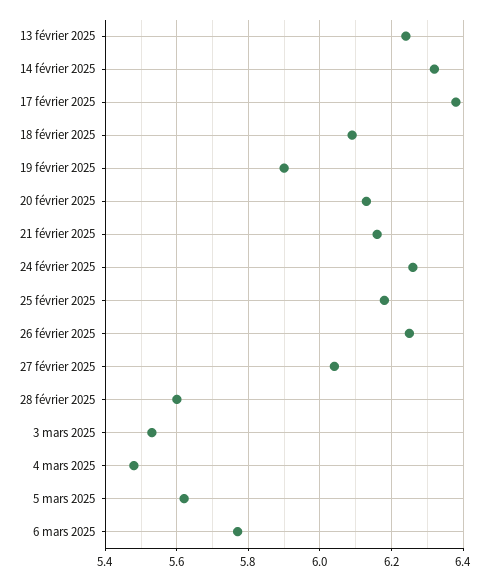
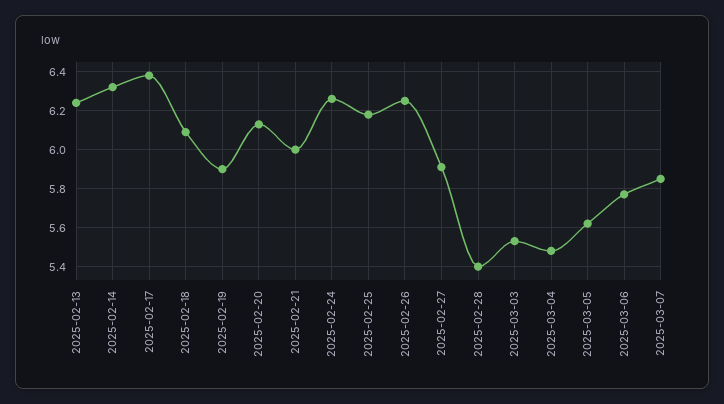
21 février 2025: 6.15 -> 6
27 février 2025: 6.05 -> 5.9
28 février 2025: 5.6 -> 5.4
2025-03-07: none -> 5.85

